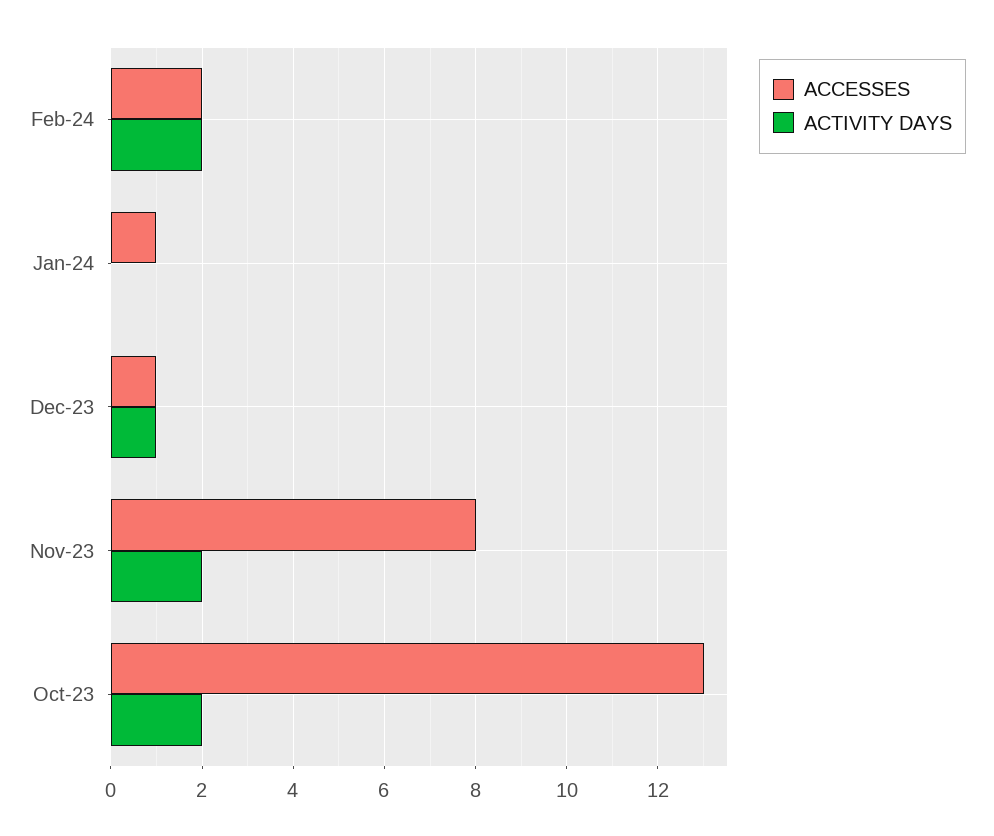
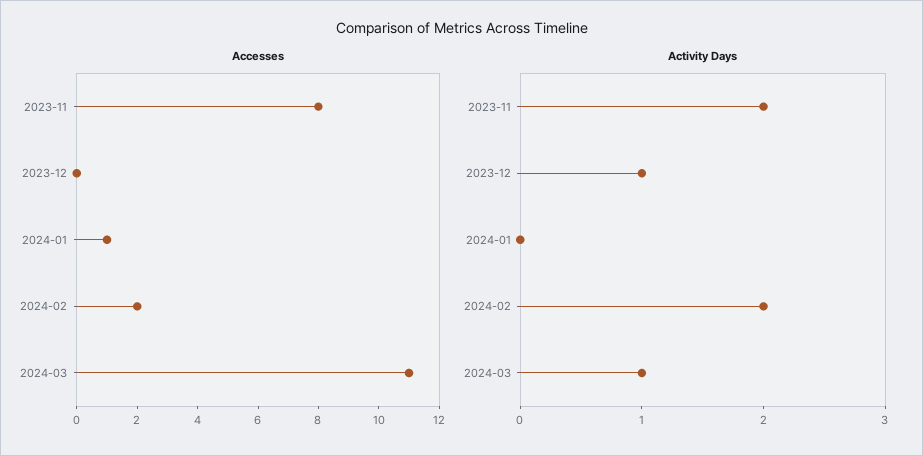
ACCESSES, Dec-23: 1 -> 0
ACCESSES, Oct-23: 13 -> none
ACTIVITY DAYS, Oct-23: 2 -> none
ACCESSES, 2024-03: none -> 11
ACTIVITY DAYS, 2024-03: none -> 1

